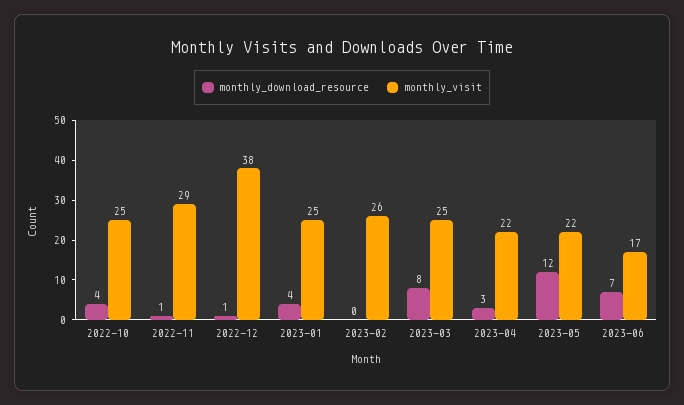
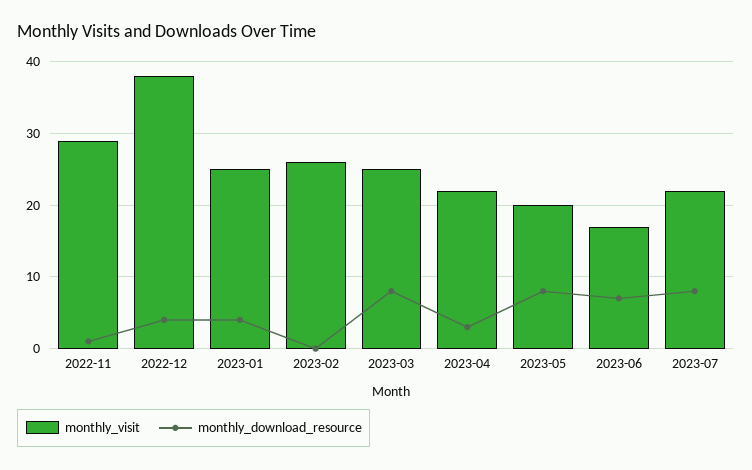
monthly_download_resource, 2022-10: 4 -> none
monthly_visit, 2022-10: 25 -> none
monthly_download_resource, 2022-12: 1 -> 4
monthly_download_resource, 2023-05: 12 -> 8
monthly_visit, 2023-05: 22 -> 20
monthly_visit, 2023-07: none -> 22
monthly_download_resource, 2023-07: none -> 8

